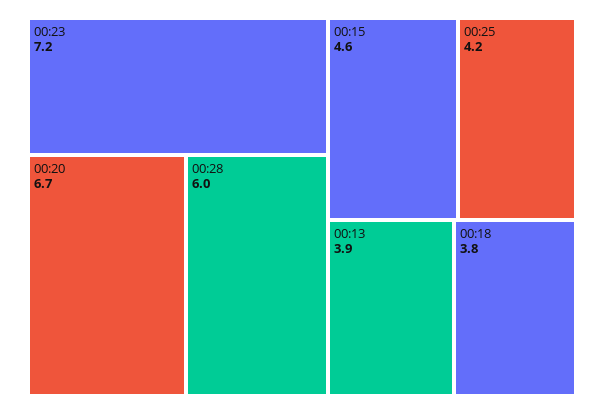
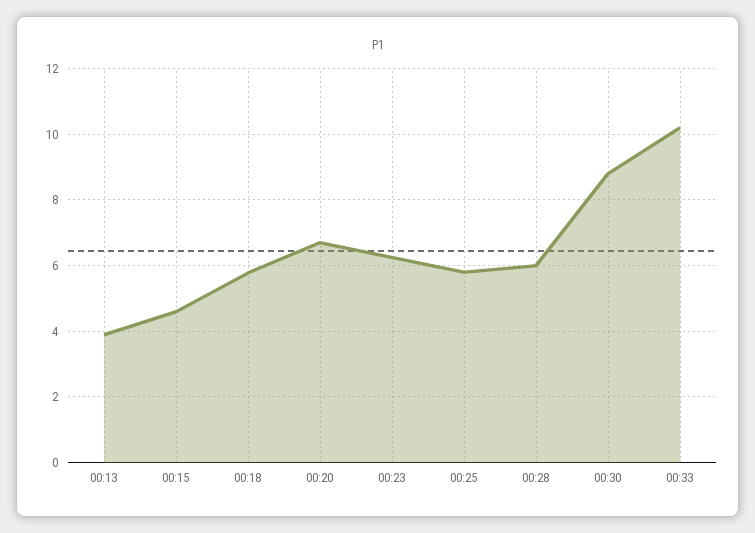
00:23: 7.2 -> 6.2
00:25: 4.2 -> 5.8
00:18: 3.8 -> 5.8
00:30: none -> 8.8
00:33: none -> 10.2

